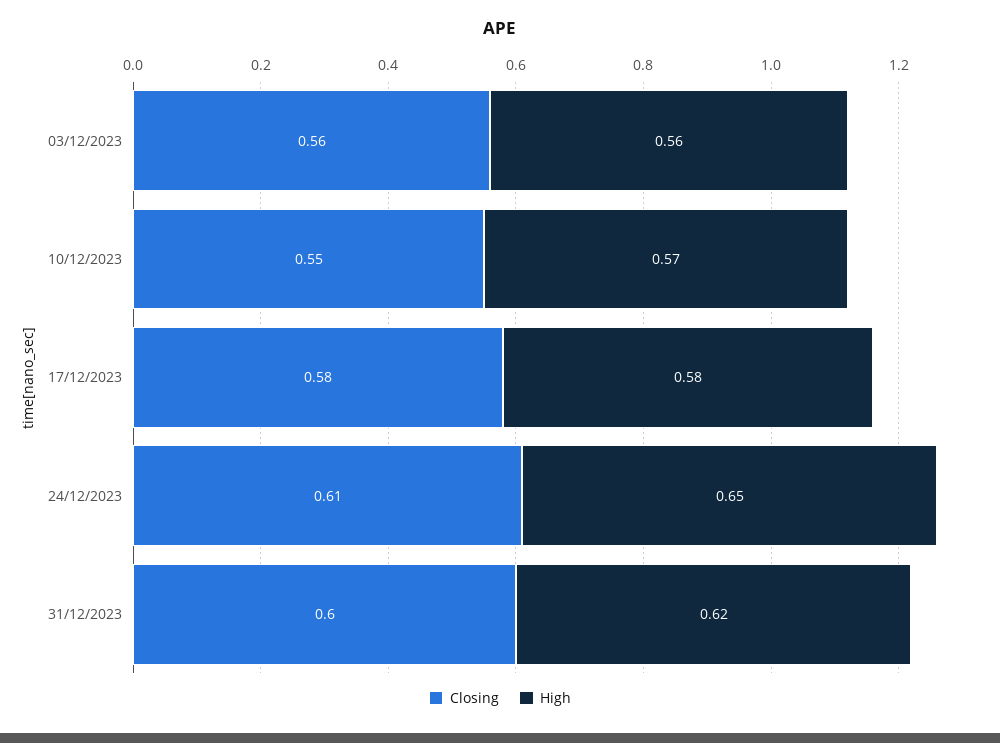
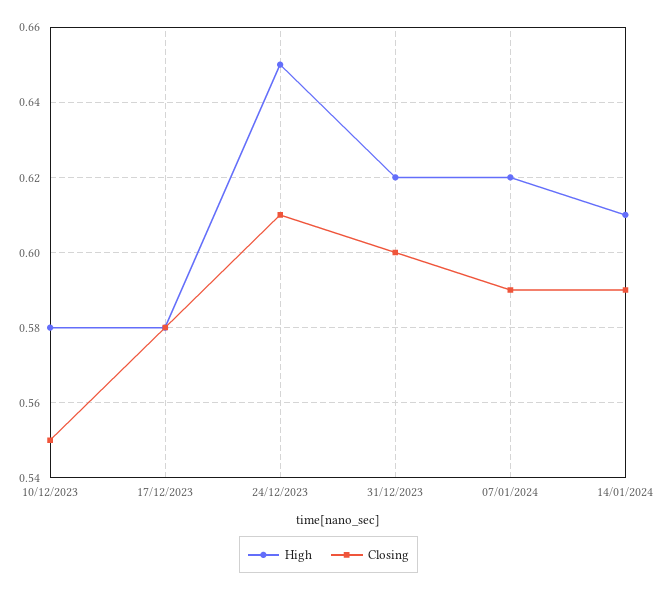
Closing, 03/12/2023: 0.56 -> none
High, 03/12/2023: 0.56 -> none
High, 10/12/2023: 0.57 -> 0.58
High, 07/01/2024: none -> 0.62
Closing, 07/01/2024: none -> 0.59
High, 14/01/2024: none -> 0.61
Closing, 14/01/2024: none -> 0.59

